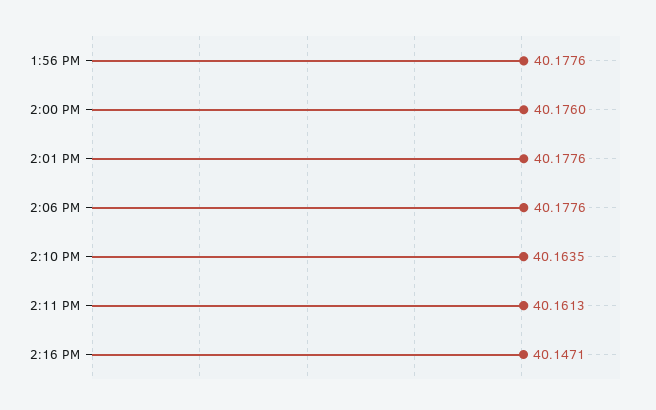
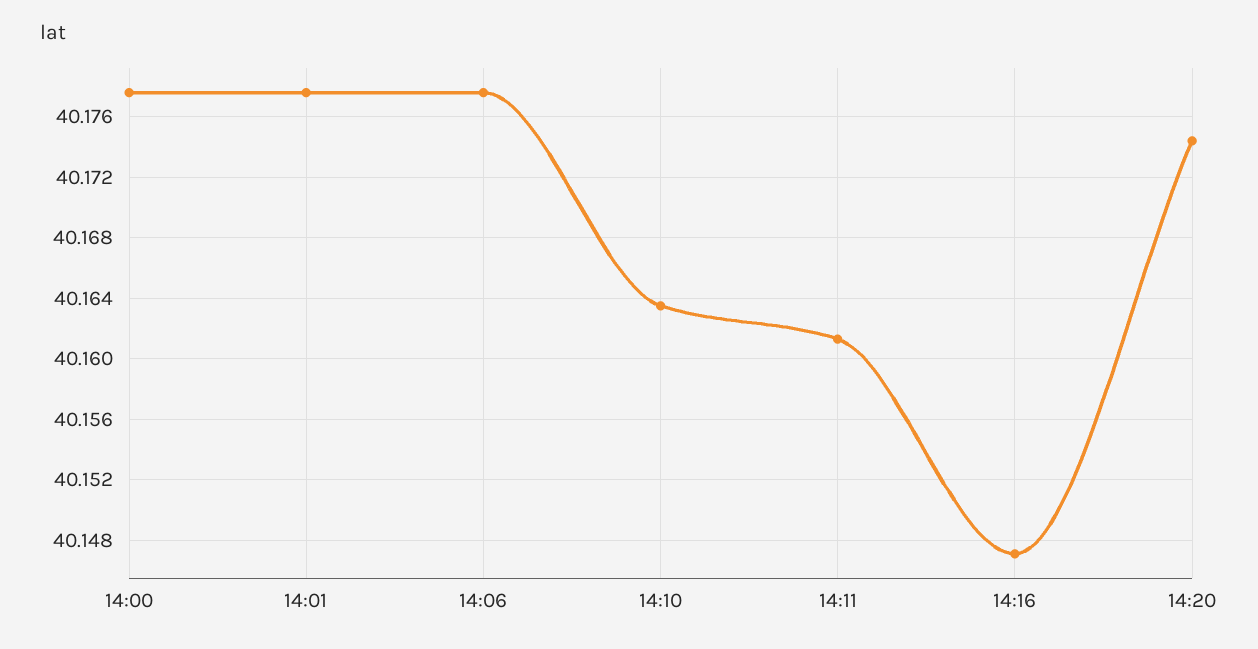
1:56 PM: 40.1776 -> none
2:00 PM: 40.176 -> 40.1775
14:20: none -> 40.1745

